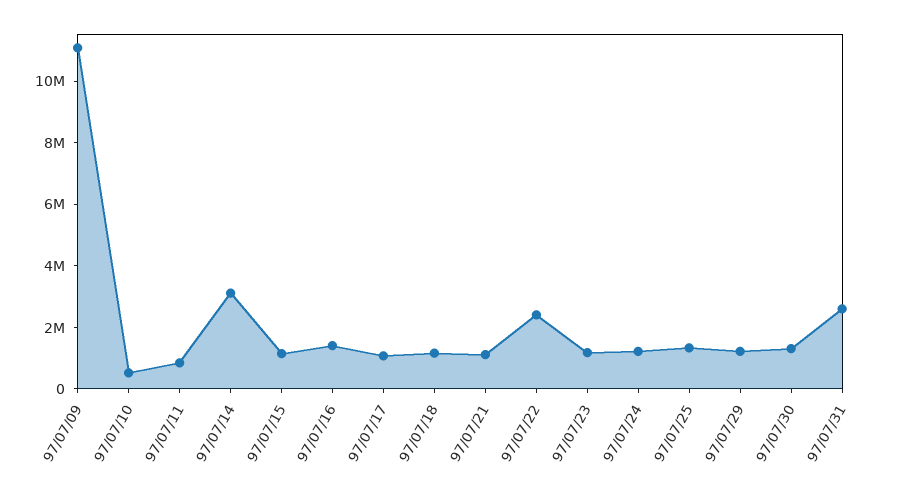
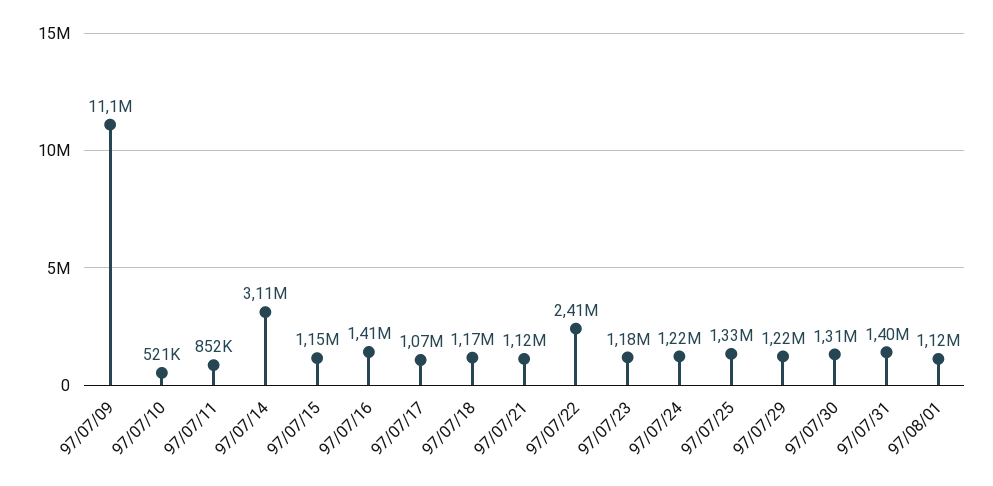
97/07/31: 2500000 -> 1400000
97/08/01: none -> 1120000

